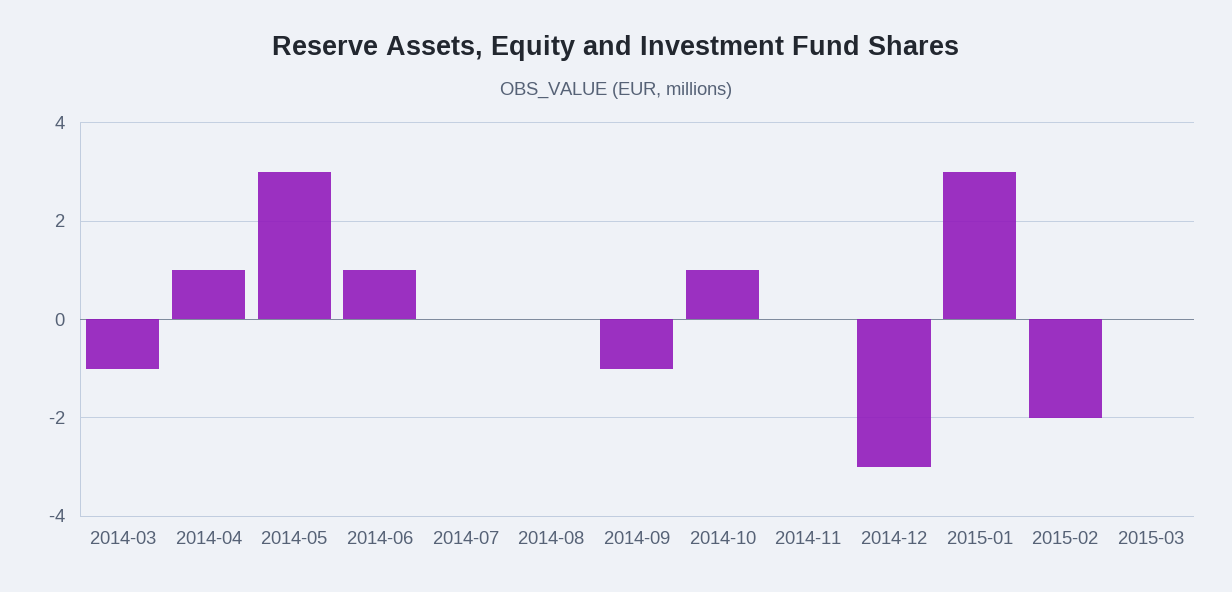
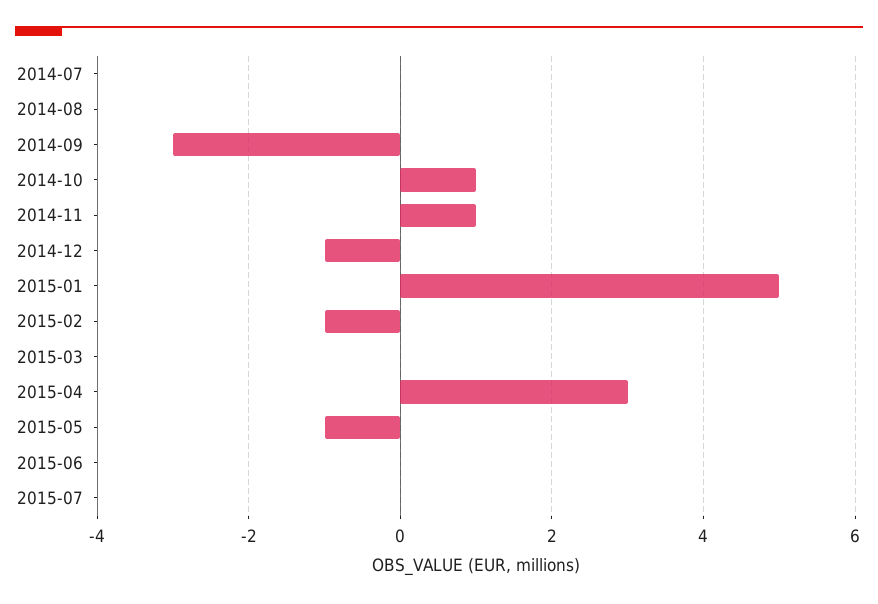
2014-03: -1 -> none
2014-04: 1 -> none
2014-05: 3 -> none
2014-06: 1 -> none
2014-09: -1 -> -3
2014-11: 0 -> 1
2014-12: -3 -> -1
2015-01: 3 -> 5
2015-02: -2 -> -1
2015-04: none -> 3
2015-05: none -> -1
2015-06: none -> 0
2015-07: none -> 0

